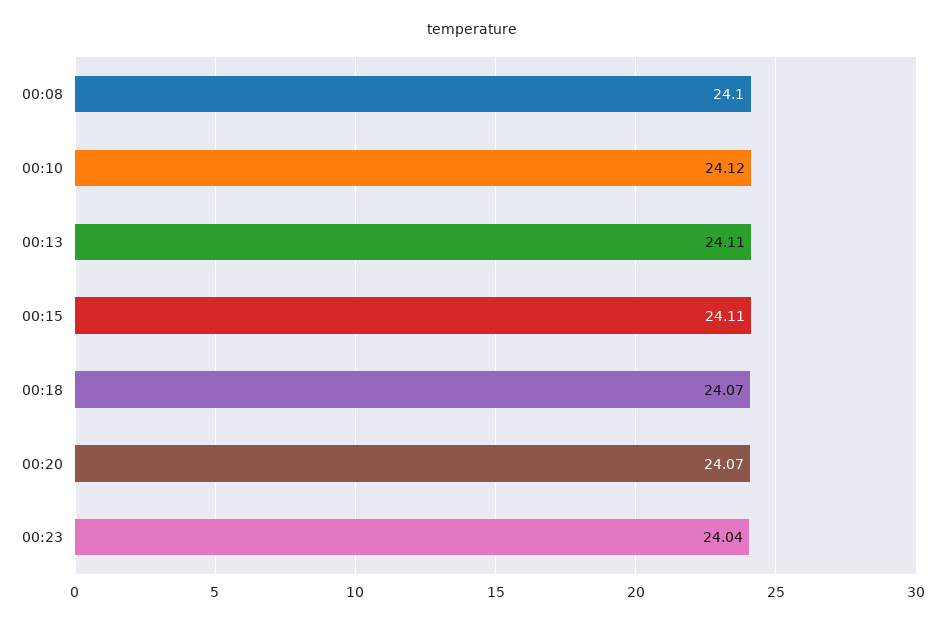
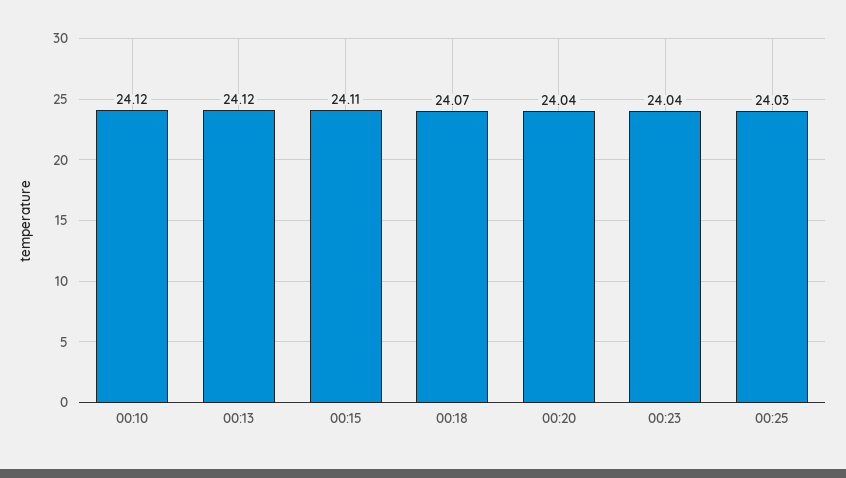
00:08: 24.1 -> none
00:13: 24.11 -> 24.12
00:20: 24.07 -> 24.04
00:25: none -> 24.03

